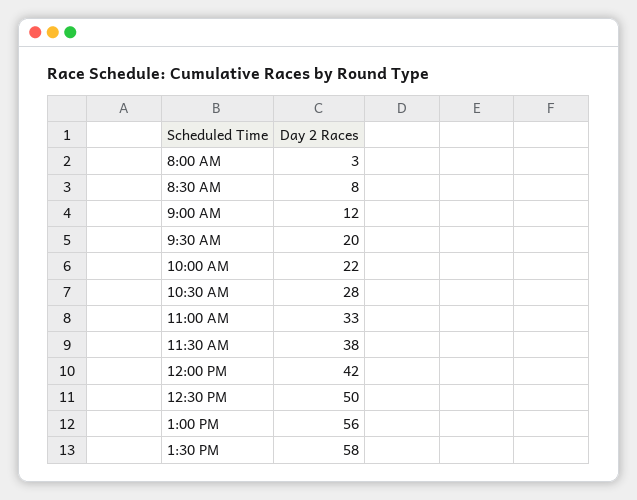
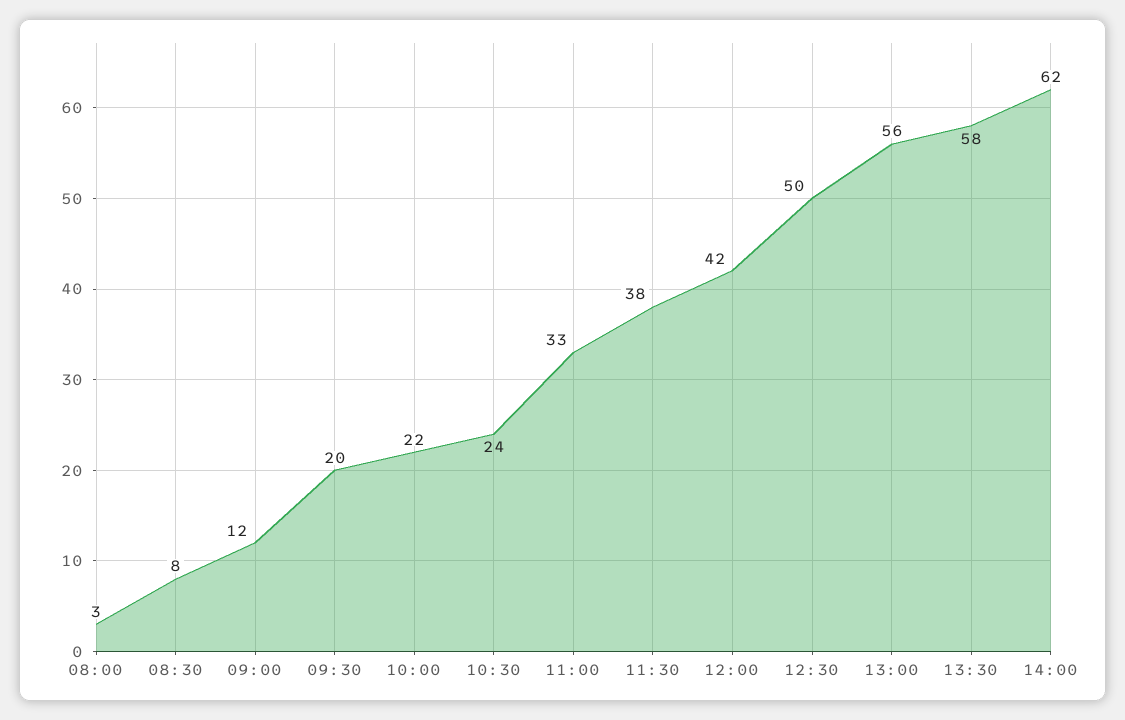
10:30 AM: 28 -> 24
14:00: none -> 62

